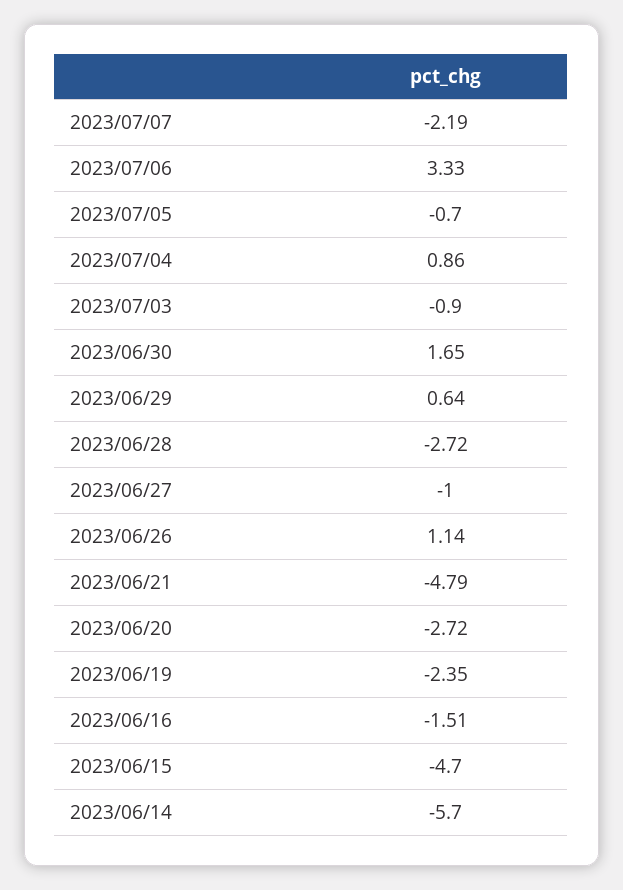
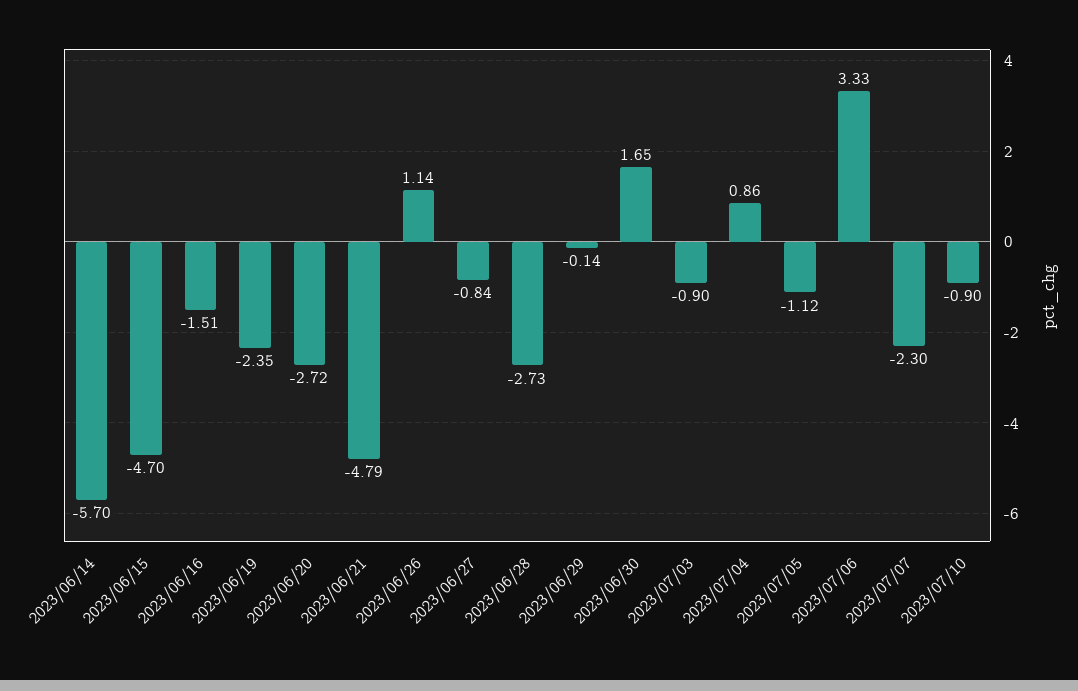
2023/07/07: -2.19 -> -2.3
2023/07/05: -0.7 -> -1.12
2023/06/29: 0.64 -> -0.14
2023/06/28: -2.72 -> -2.73
2023/06/27: -1 -> -0.84
2023/07/10: none -> -0.9

